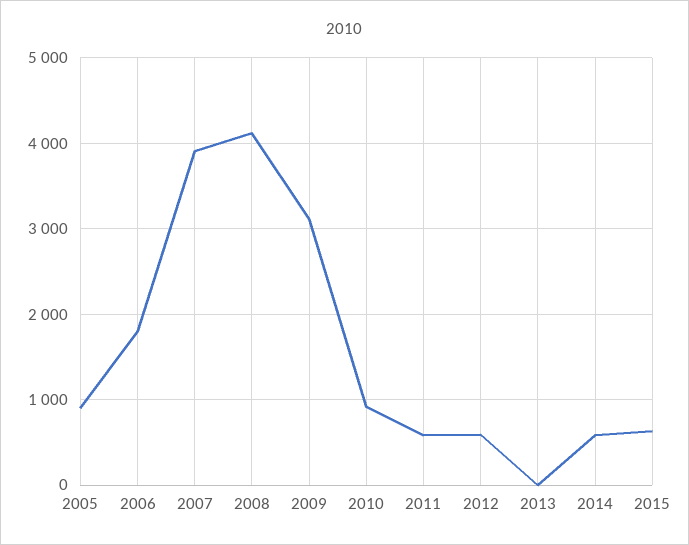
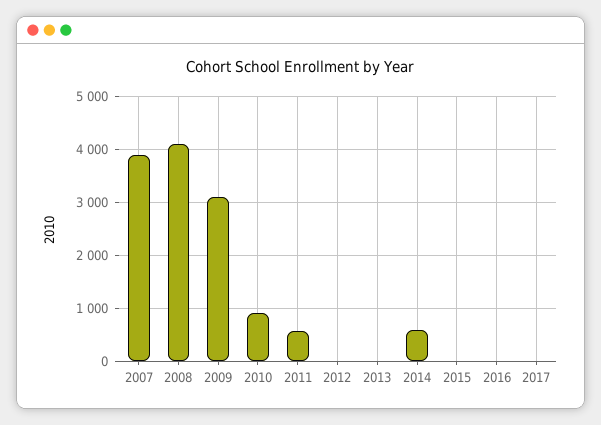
2005: 900 -> none
2006: 1800 -> none
2012: 600 -> 0
2015: 600 -> 0
2016: none -> 0
2017: none -> 0

